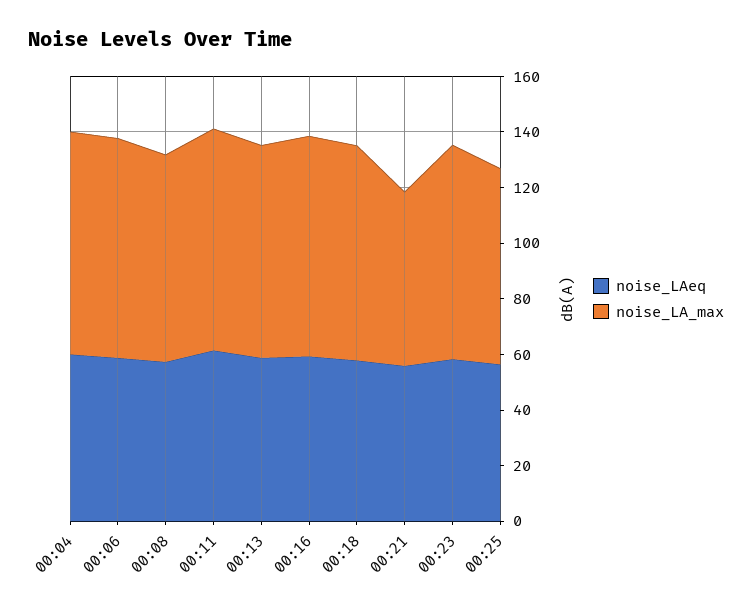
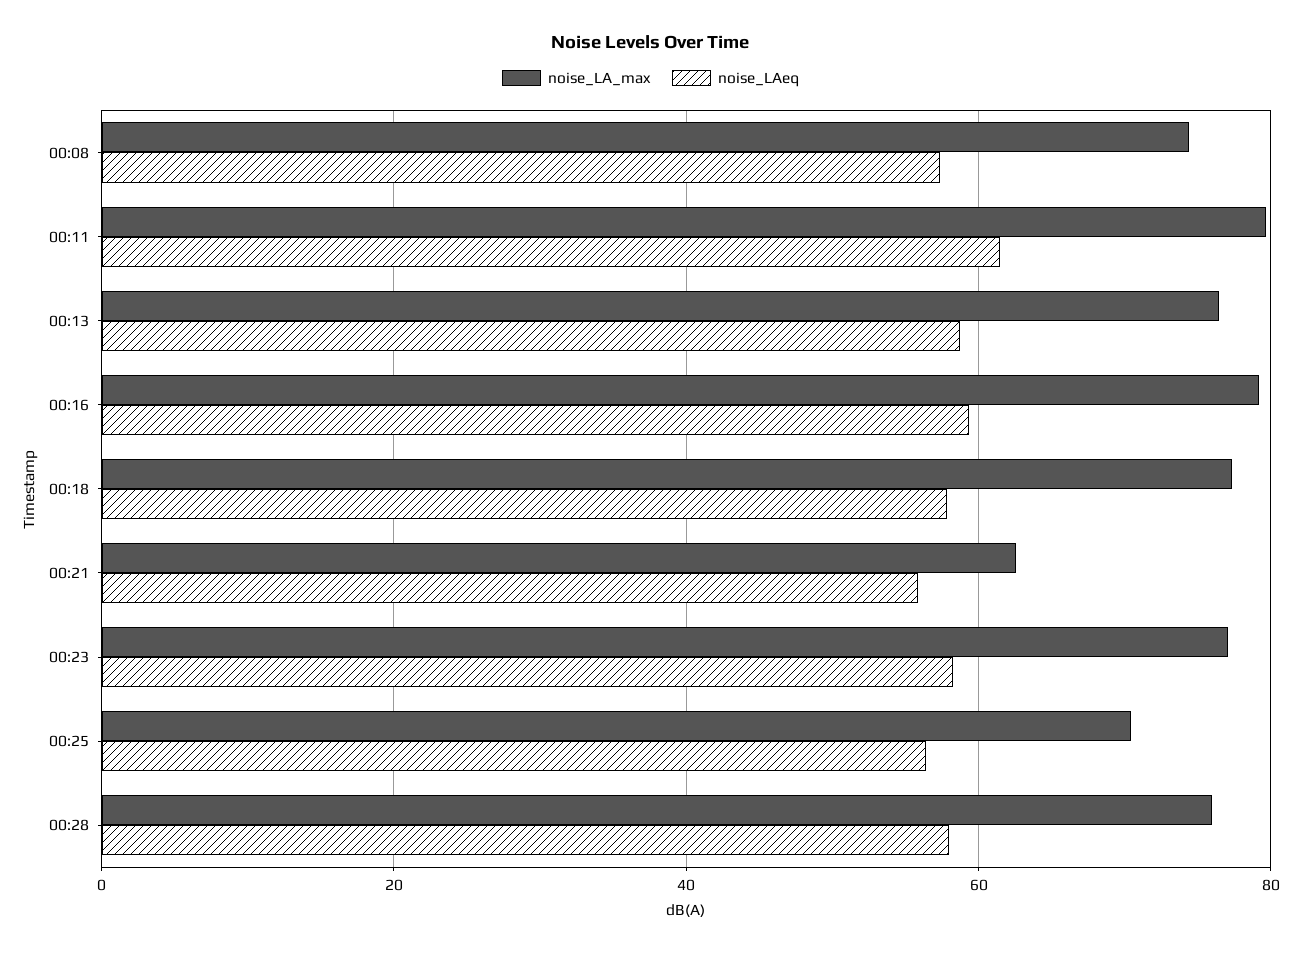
noise_LAeq, 00:04: 60 -> none
noise_LA_max, 00:04: 80 -> none
noise_LAeq, 00:06: 60 -> none
noise_LA_max, 00:06: 80 -> none
noise_LA_max, 00:28: none -> 76
noise_LAeq, 00:28: none -> 58

